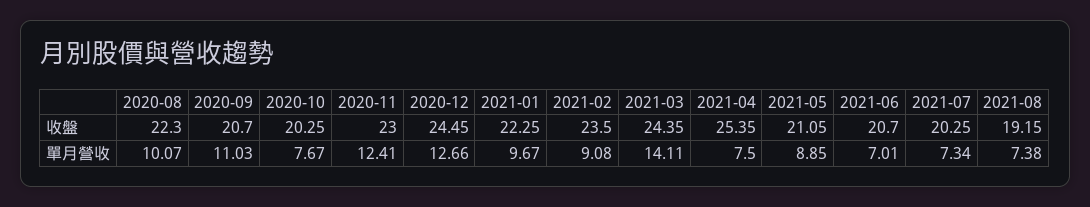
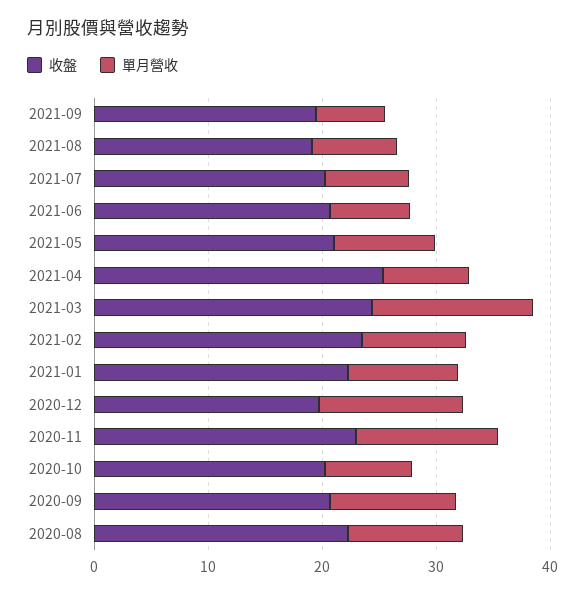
收盤, 2020-12: 24.45 -> 20
收盤, 2021-09: none -> 20
單月營收, 2021-09: none -> 6

